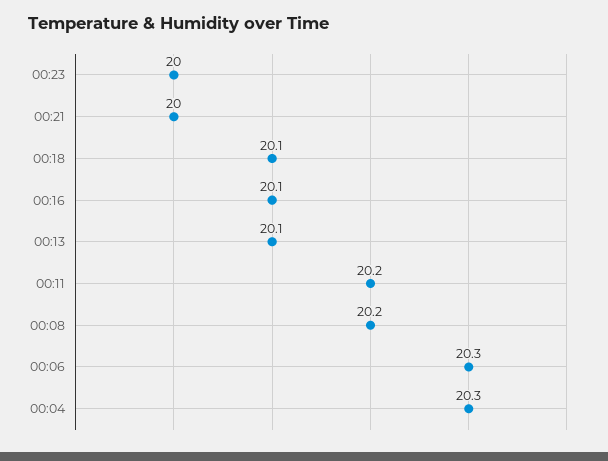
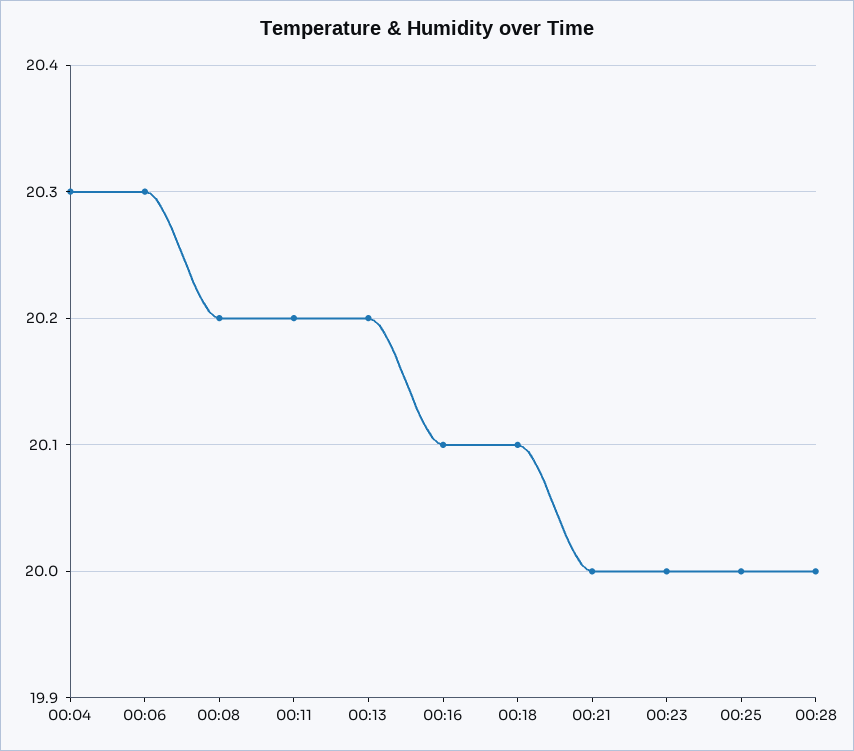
00:13: 20.1 -> 20.2
00:25: none -> 20
00:28: none -> 20

